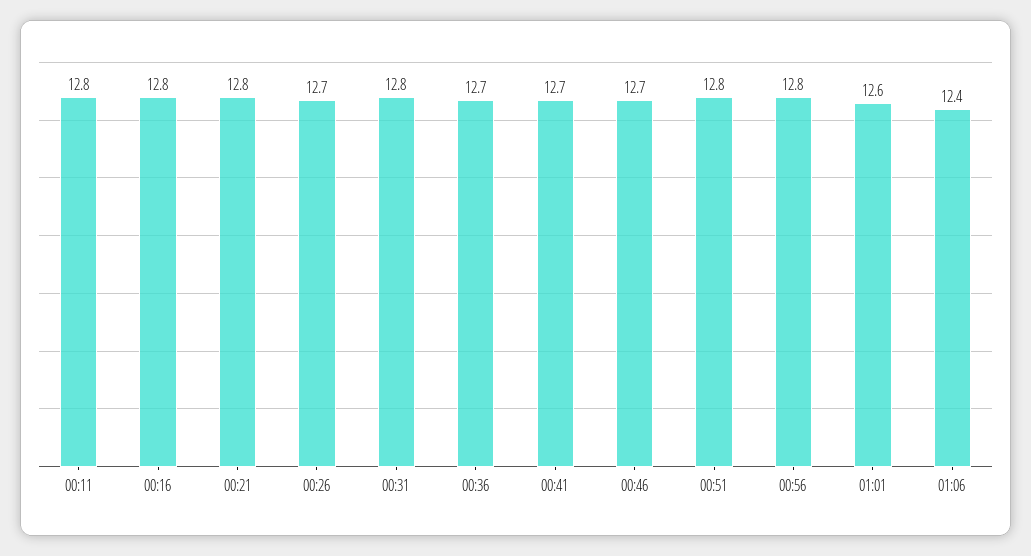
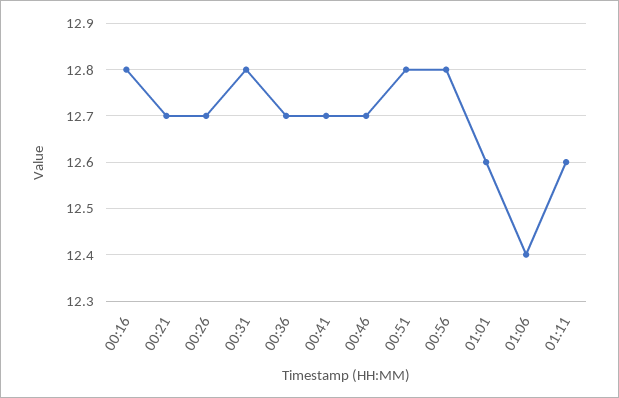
00:11: 12.8 -> none
00:21: 12.8 -> 12.7
01:11: none -> 12.6

